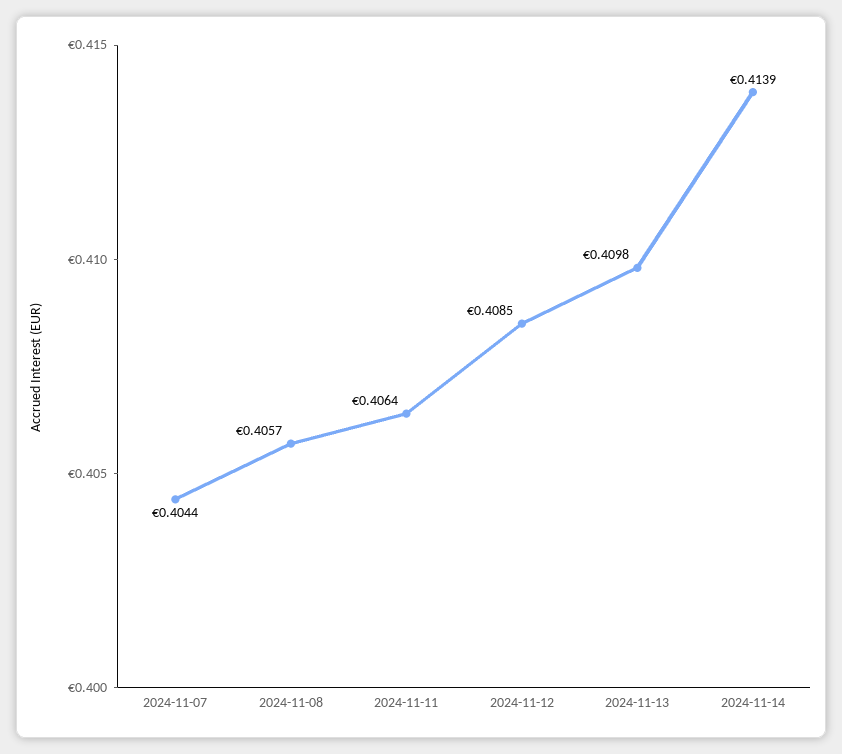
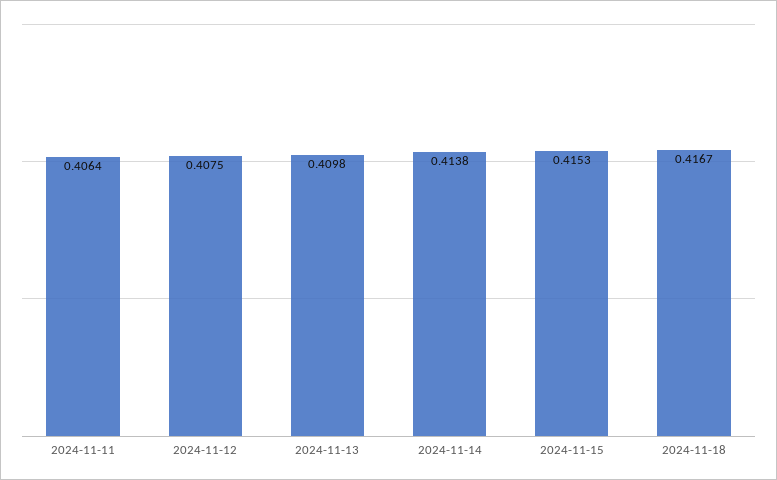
2024-11-07: 0.4044 -> none
2024-11-08: 0.4057 -> none
2024-11-12: 0.4085 -> 0.4075
2024-11-14: 0.4139 -> 0.4138
2024-11-15: none -> 0.4153
2024-11-18: none -> 0.4167

